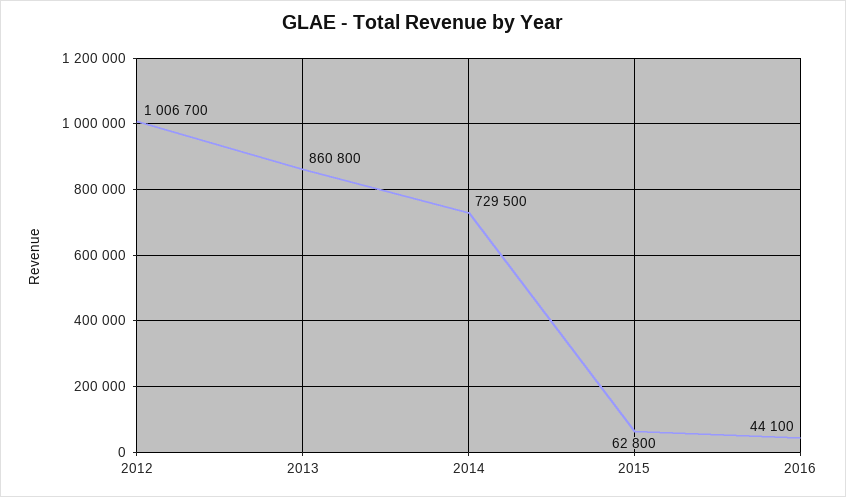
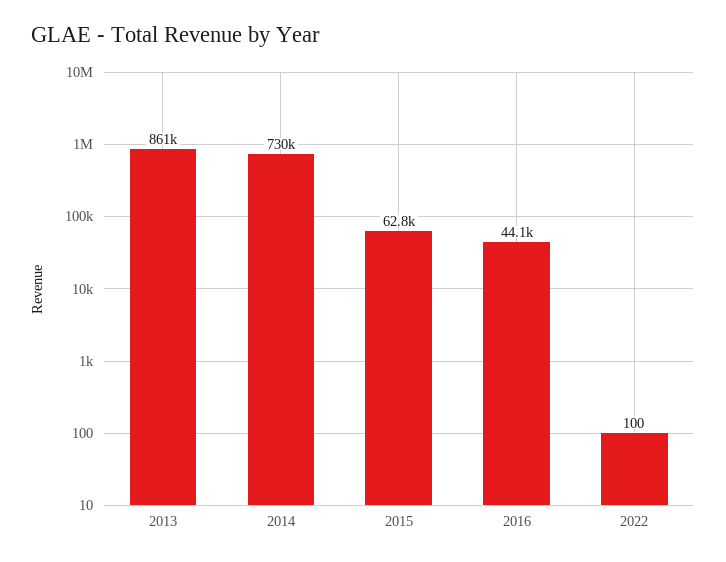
2012: 1006700 -> none
2022: none -> 100

